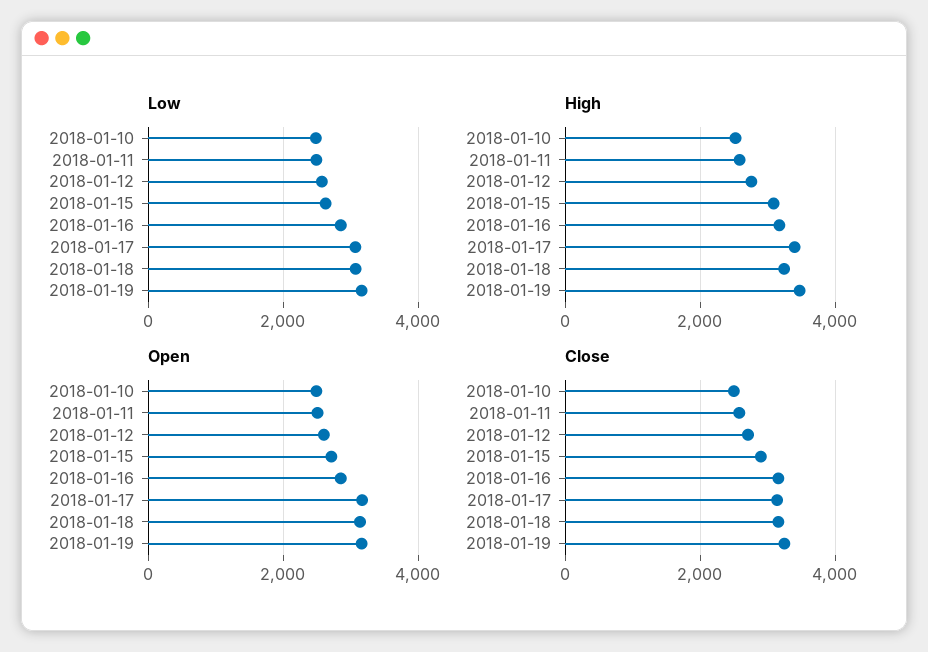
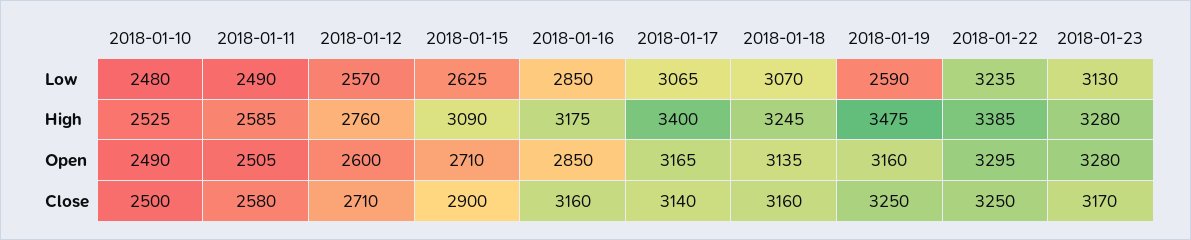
Low, 2018-01-19: 3200 -> 2590
Low, 2018-01-22: none -> 3235
Low, 2018-01-23: none -> 3130
High, 2018-01-22: none -> 3385
High, 2018-01-23: none -> 3280
Open, 2018-01-22: none -> 3295
Open, 2018-01-23: none -> 3280
Close, 2018-01-22: none -> 3250
Close, 2018-01-23: none -> 3170

